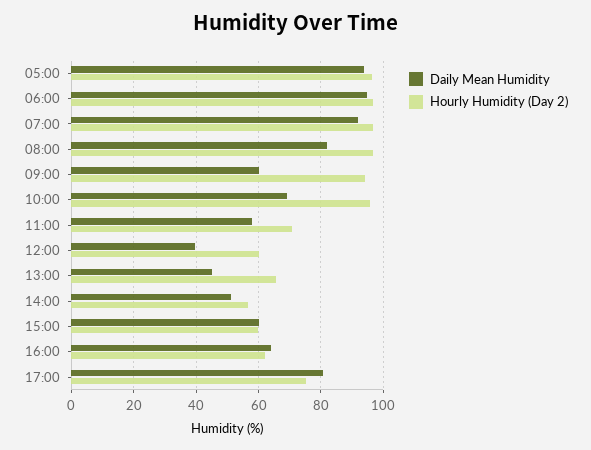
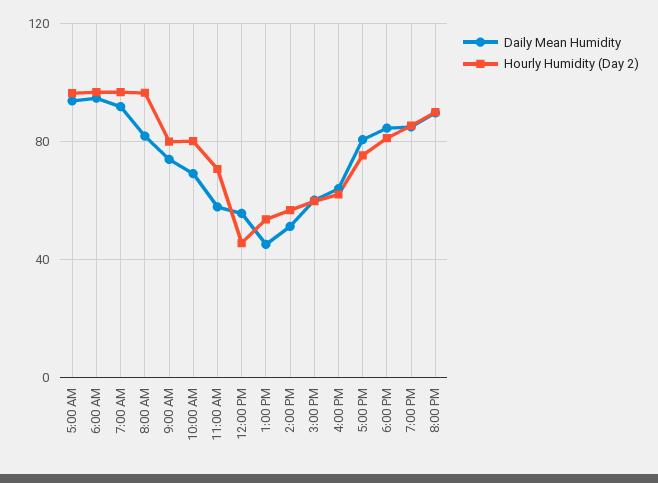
Daily Mean Humidity, 09:00: 60 -> 75
Hourly Humidity (Day 2), 09:00: 94 -> 80
Hourly Humidity (Day 2), 10:00: 96 -> 80
Daily Mean Humidity, 12:00: 40 -> 55
Hourly Humidity (Day 2), 12:00: 60 -> 45
Hourly Humidity (Day 2), 13:00: 66 -> 55
Daily Mean Humidity, 6:00 PM: none -> 85
Hourly Humidity (Day 2), 6:00 PM: none -> 80
Daily Mean Humidity, 7:00 PM: none -> 85
Hourly Humidity (Day 2), 7:00 PM: none -> 85
Daily Mean Humidity, 8:00 PM: none -> 90
Hourly Humidity (Day 2), 8:00 PM: none -> 90

